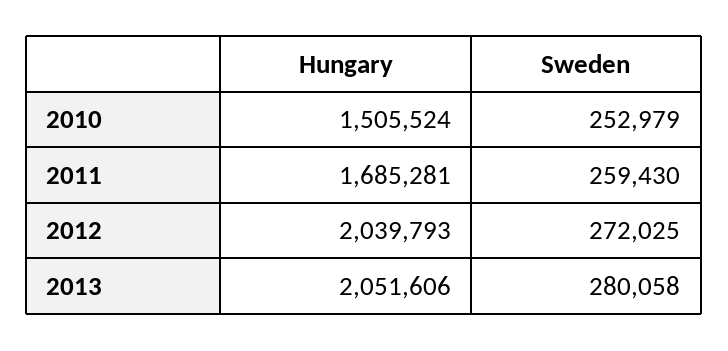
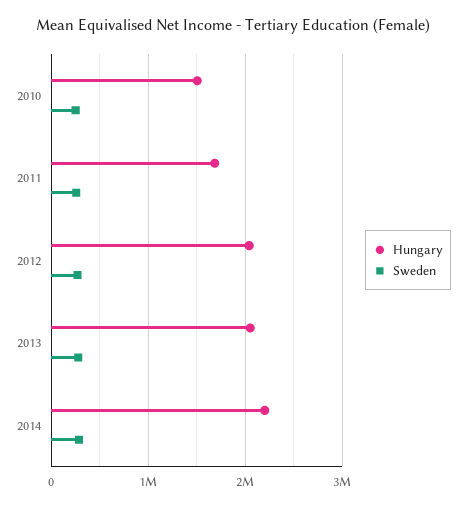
Hungary, 2014: none -> 2200000
Sweden, 2014: none -> 300000

